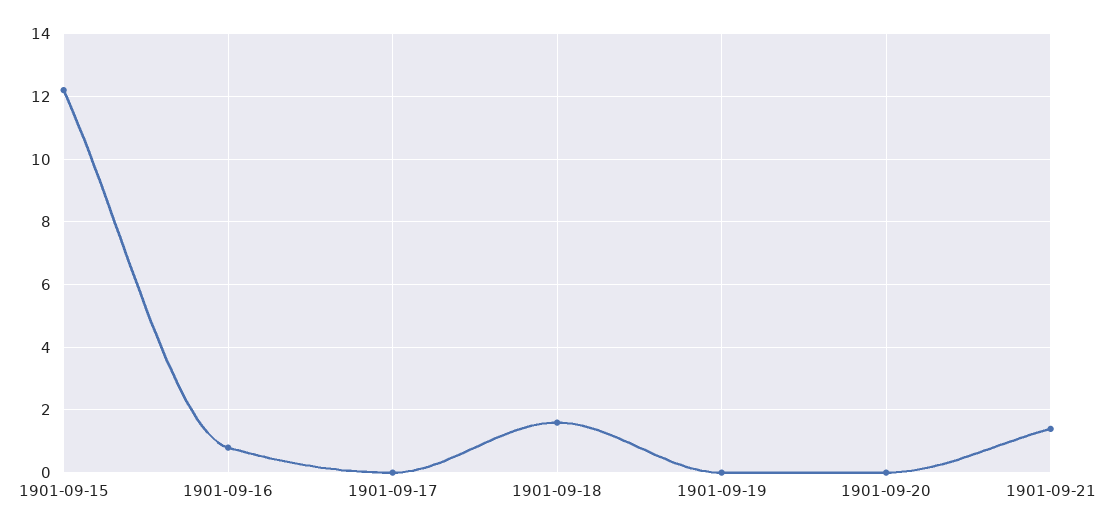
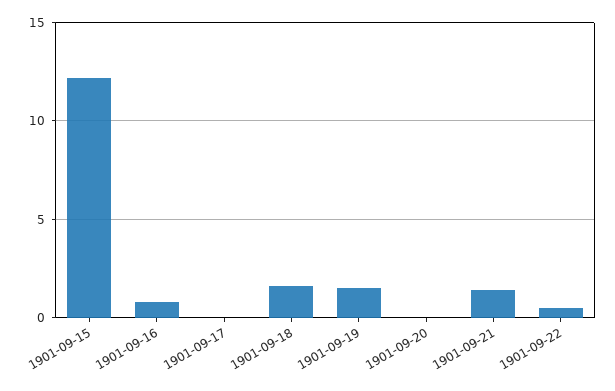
1901-09-19: 0 -> 1.5
1901-09-22: none -> 0.5

